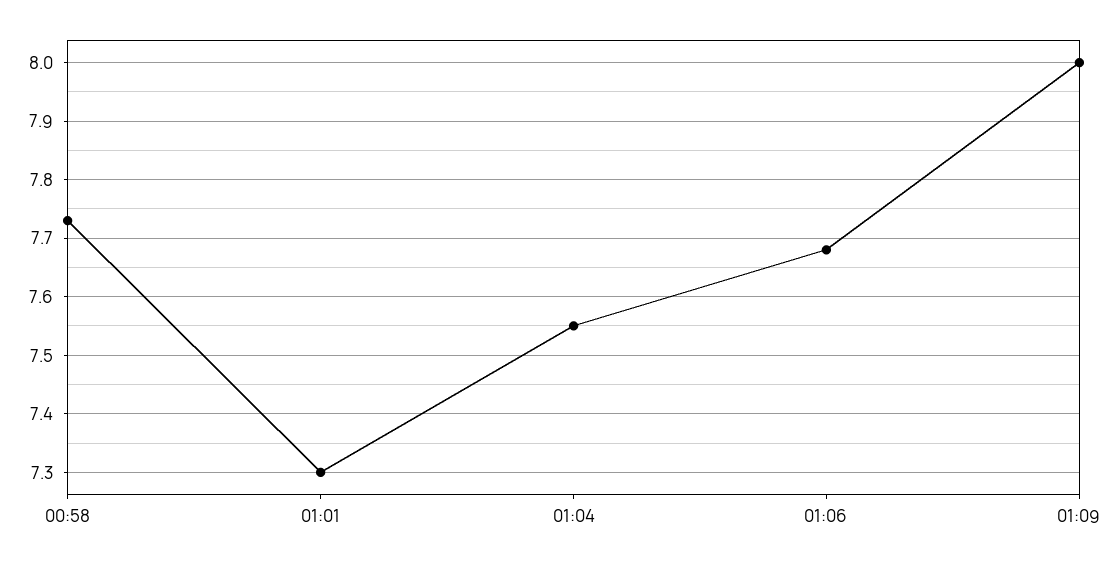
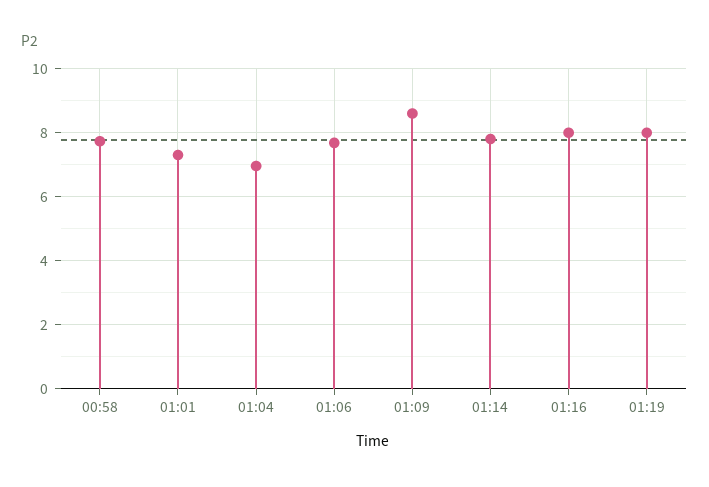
01:04: 7.55 -> 7
01:09: 8 -> 8.6
01:14: none -> 7.8
01:16: none -> 8
01:19: none -> 8

